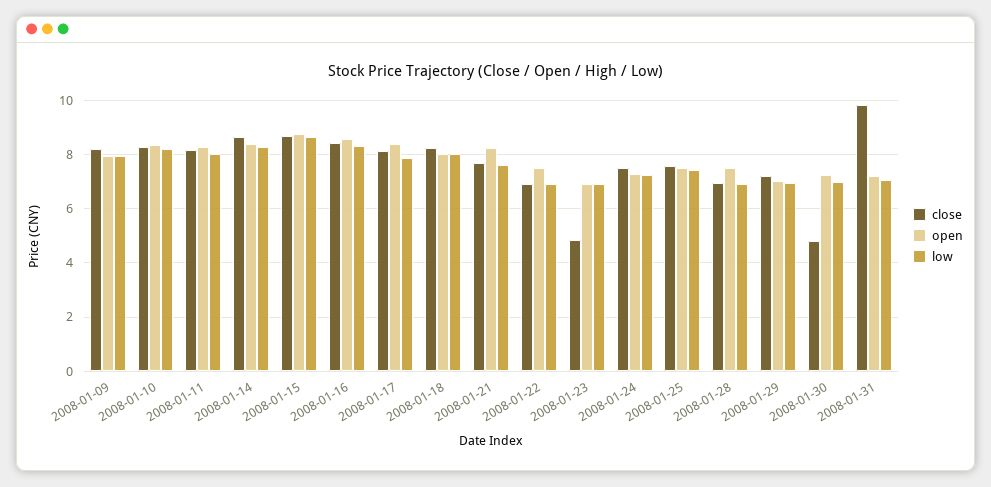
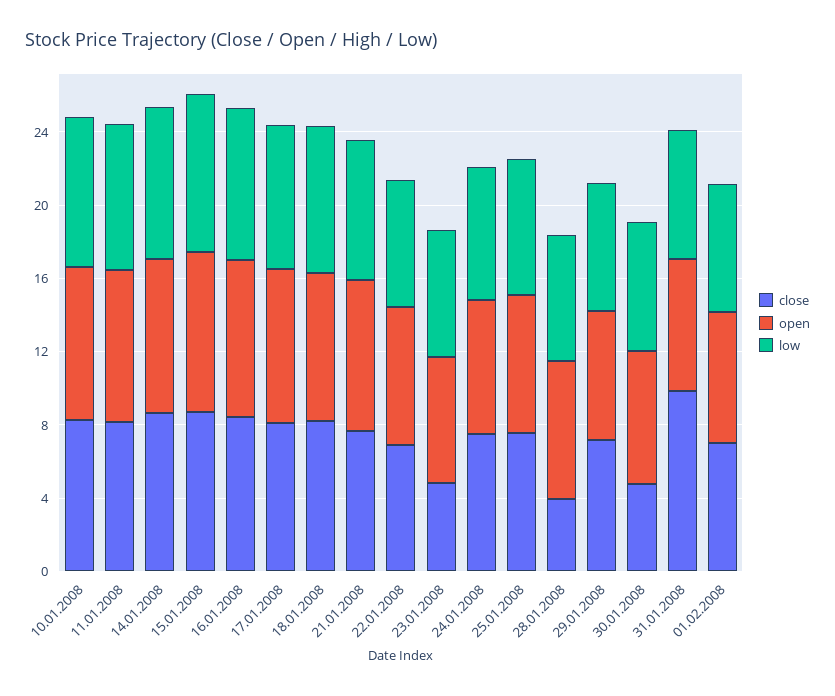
close, 2008-01-09: 8.25 -> none
open, 2008-01-09: 8 -> none
low, 2008-01-09: 8 -> none
close, 2008-01-28: 7 -> 4
close, 01.02.2008: none -> 7
open, 01.02.2008: none -> 7
low, 01.02.2008: none -> 7

